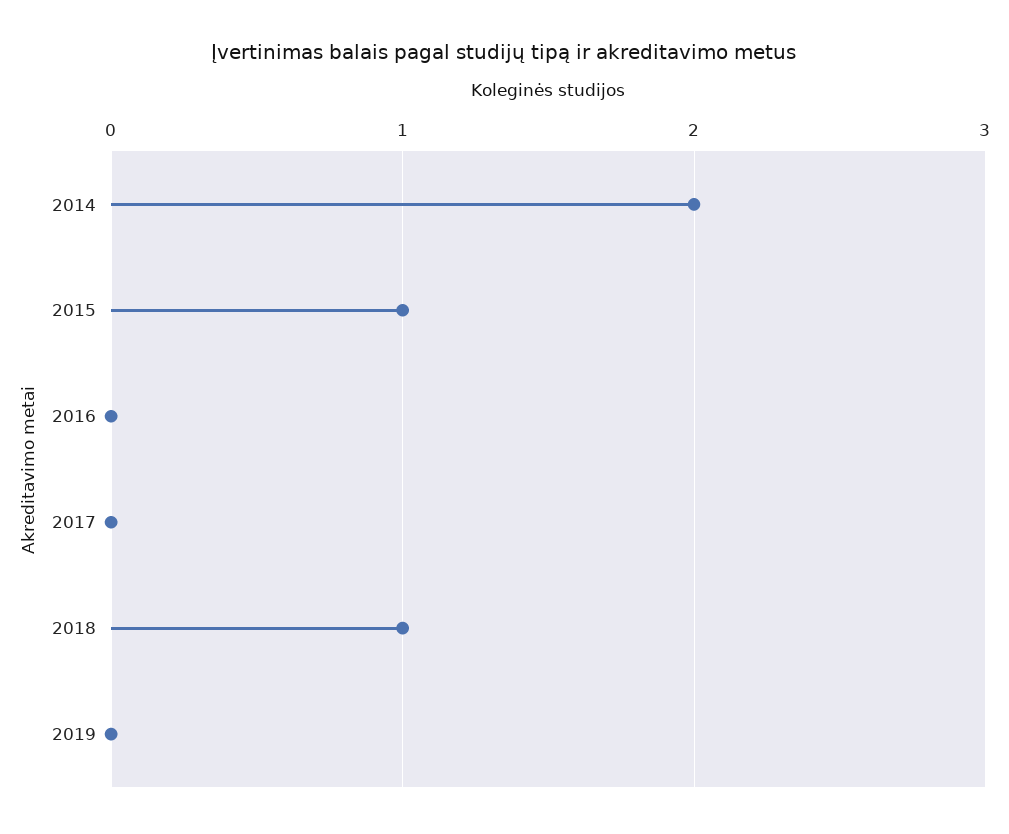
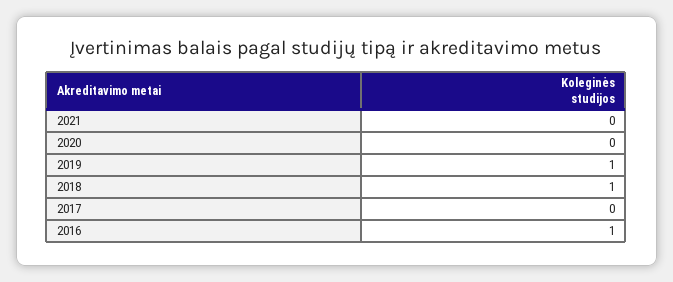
2014: 2 -> none
2015: 1 -> none
2016: 0 -> 1
2019: 0 -> 1
2021: none -> 0
2020: none -> 0

